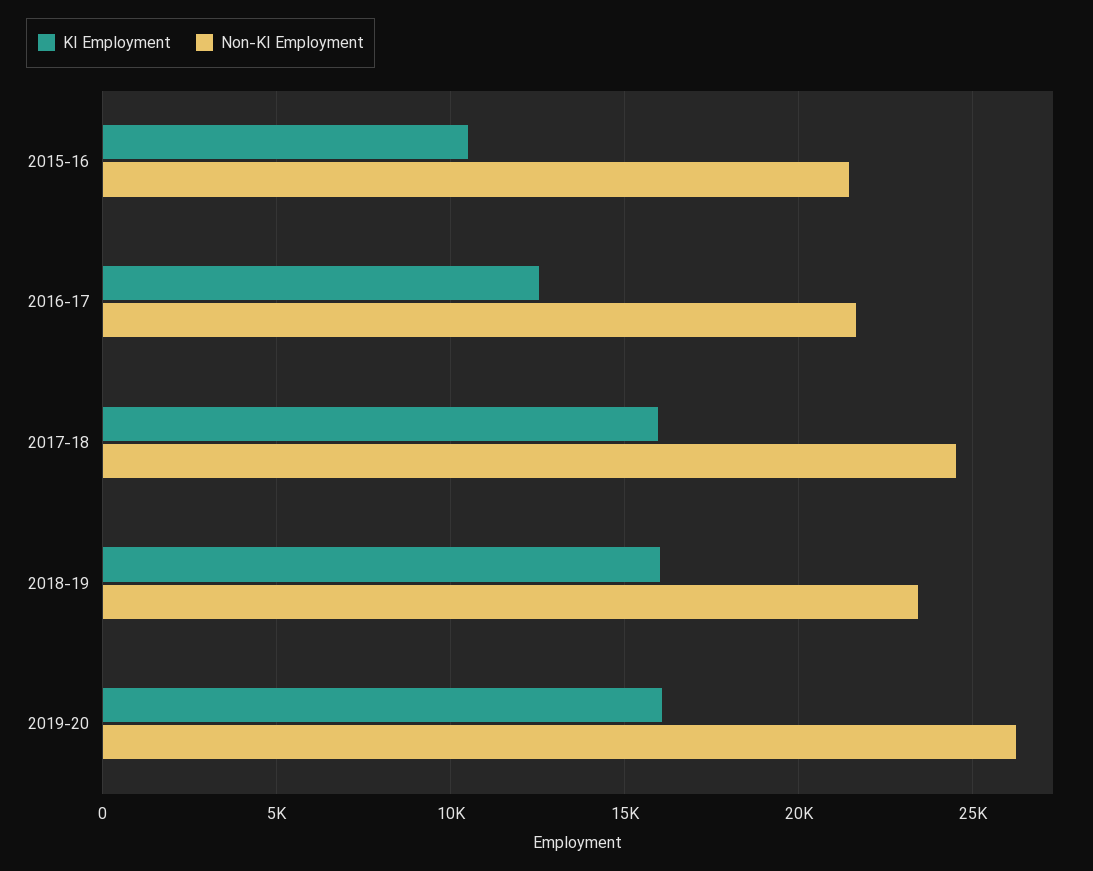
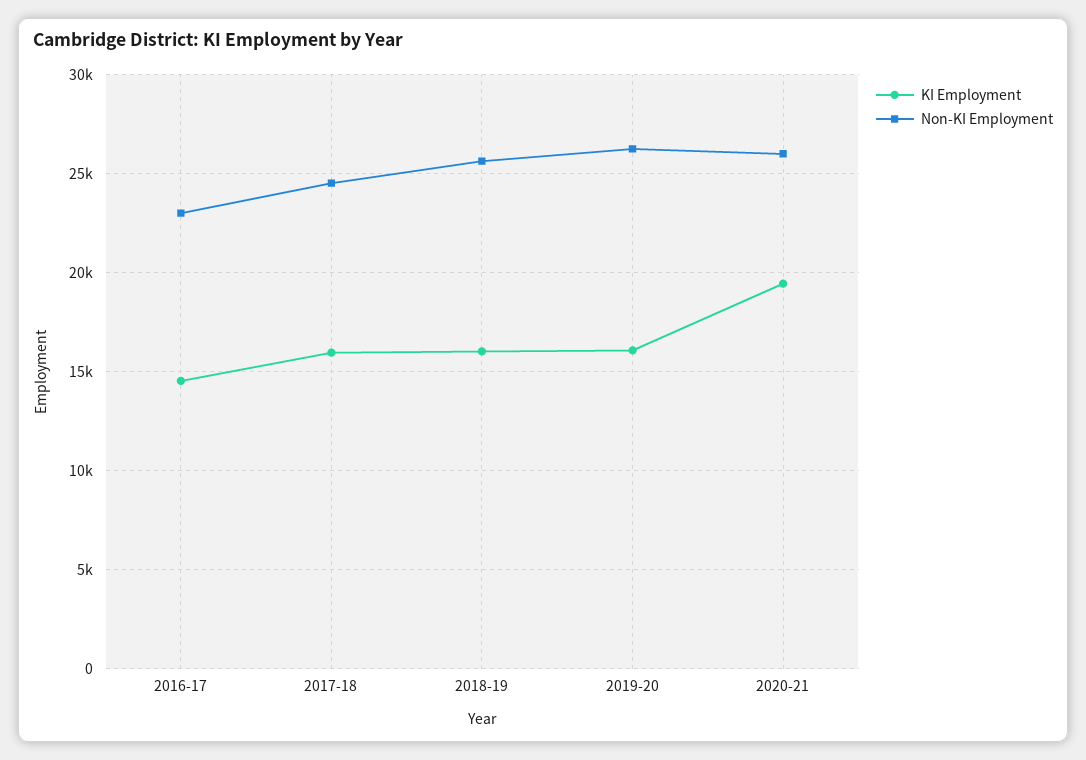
KI Employment, 2015-16: 10500 -> none
Non-KI Employment, 2015-16: 21500 -> none
KI Employment, 2016-17: 12500 -> 14500
Non-KI Employment, 2016-17: 21500 -> 23000
Non-KI Employment, 2018-19: 23500 -> 25500
KI Employment, 2020-21: none -> 19500
Non-KI Employment, 2020-21: none -> 26000

